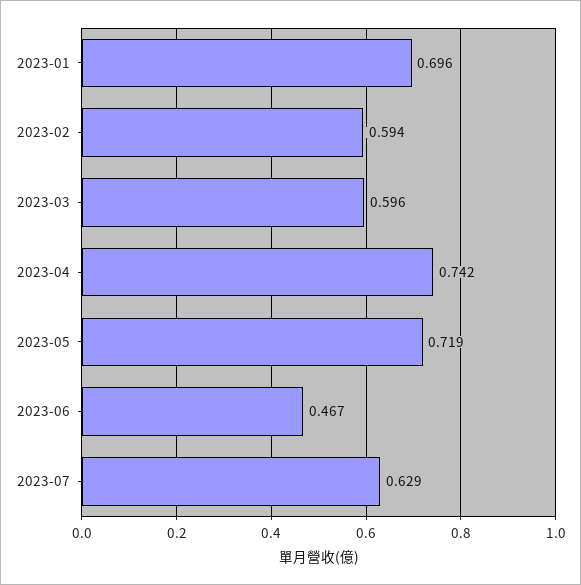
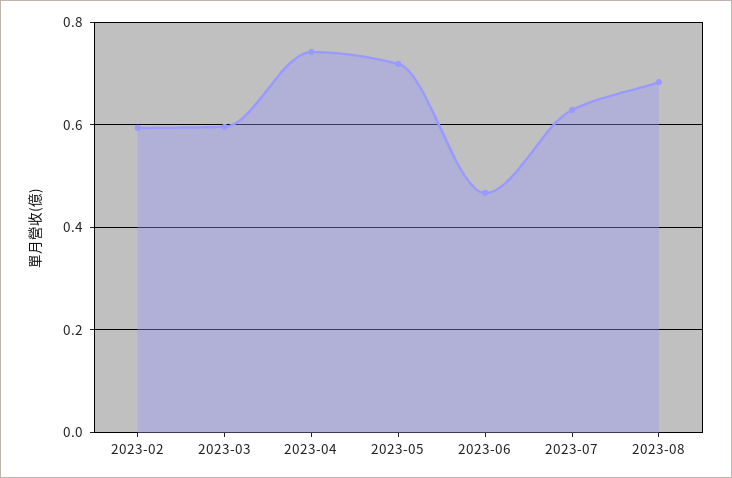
2023-01: 0.696 -> none
2023-08: none -> 0.68

